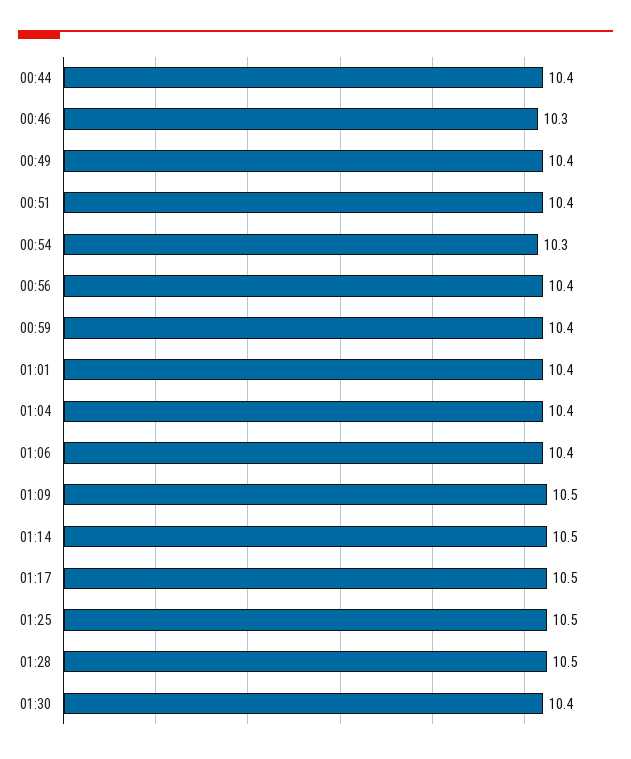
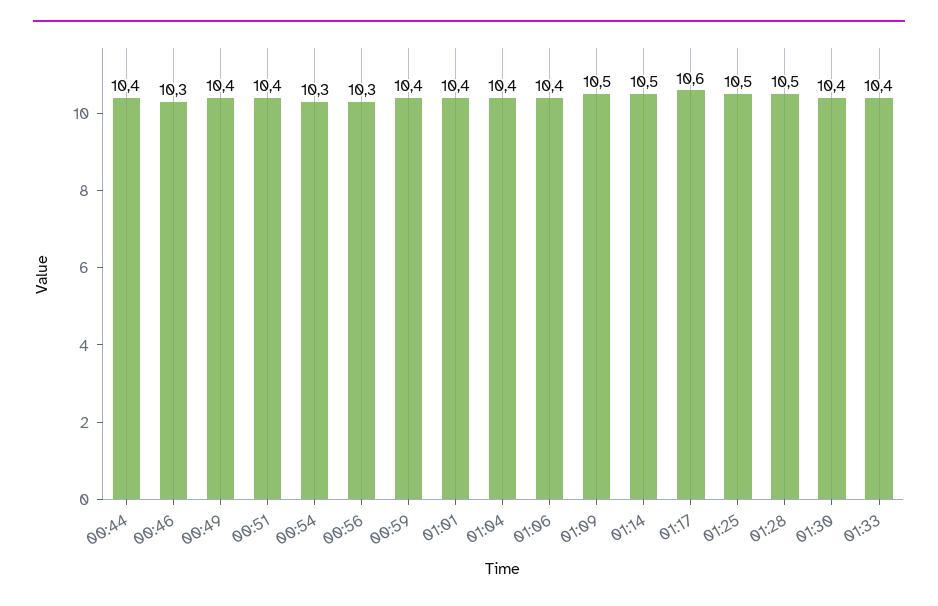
00:56: 10.4 -> 10.3
01:17: 10.5 -> 10.6
01:33: none -> 10.4

